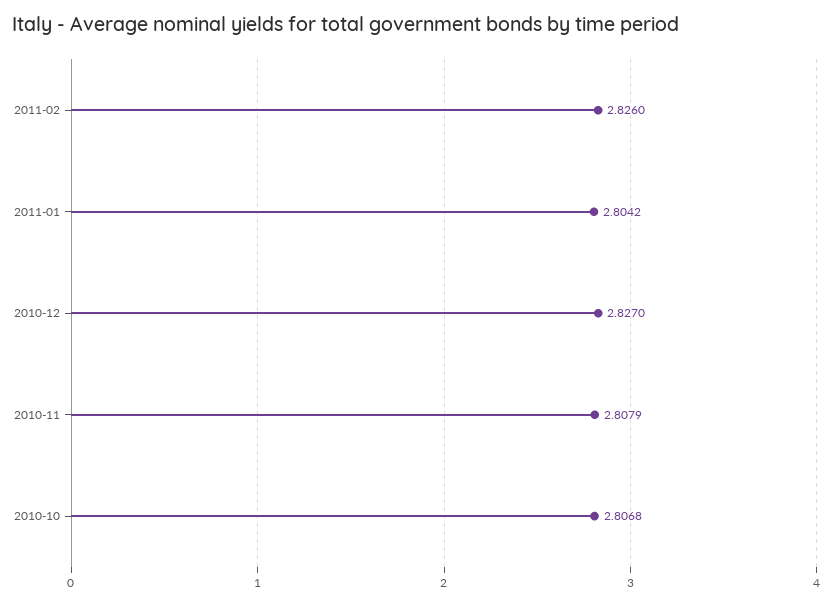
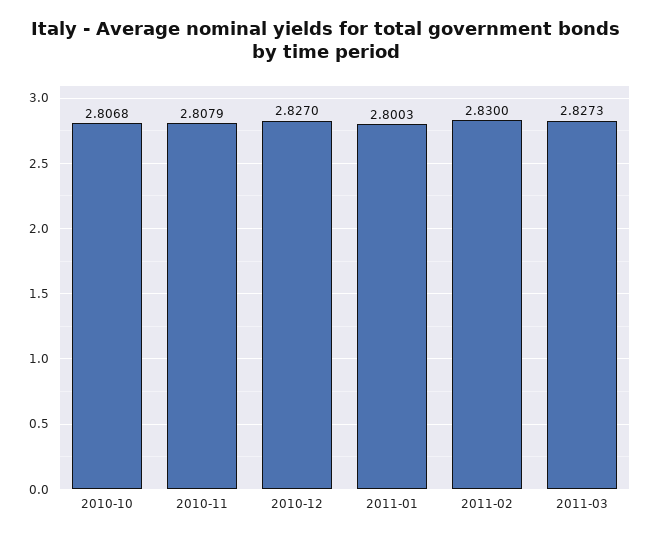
2011-02: 2.826 -> 2.83
2011-01: 2.8042 -> 2.8003
2011-03: none -> 2.8273

